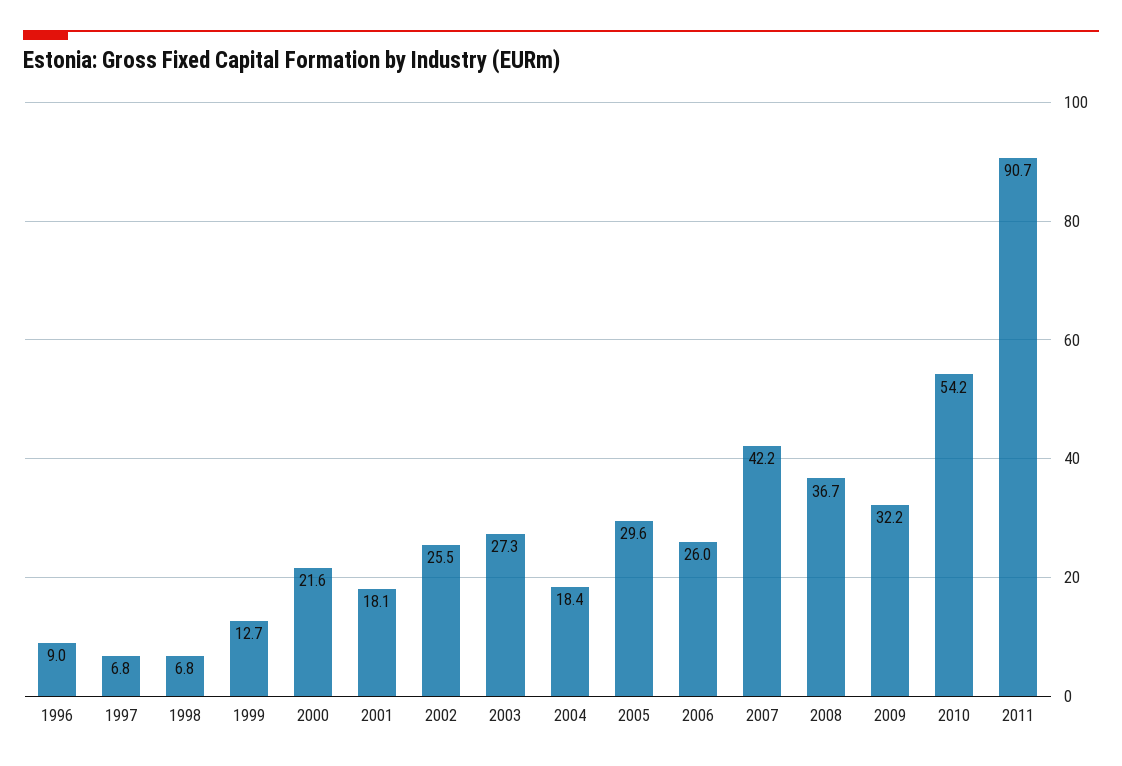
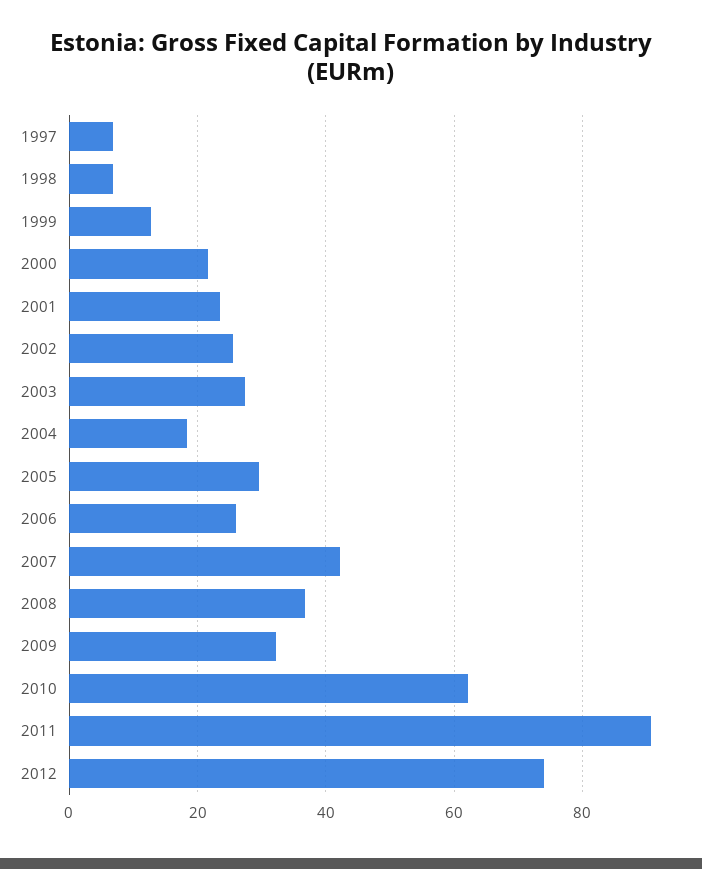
1996: 9 -> none
2001: 18.1 -> 24
2010: 54.2 -> 62
2012: none -> 74

